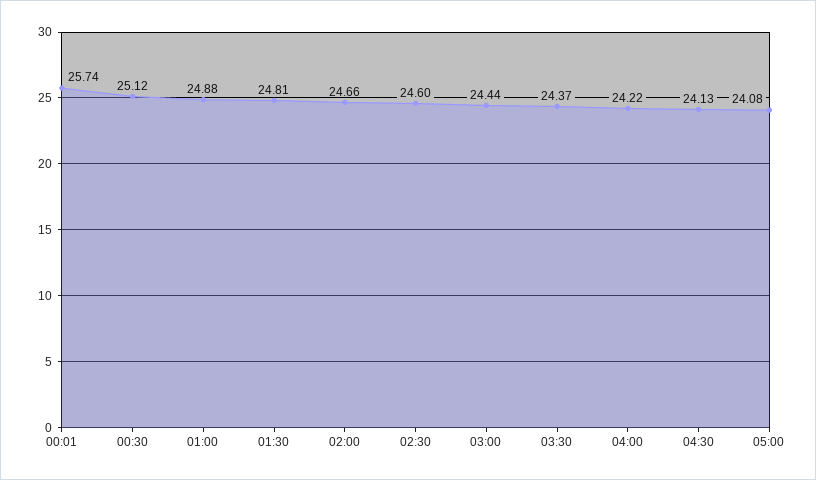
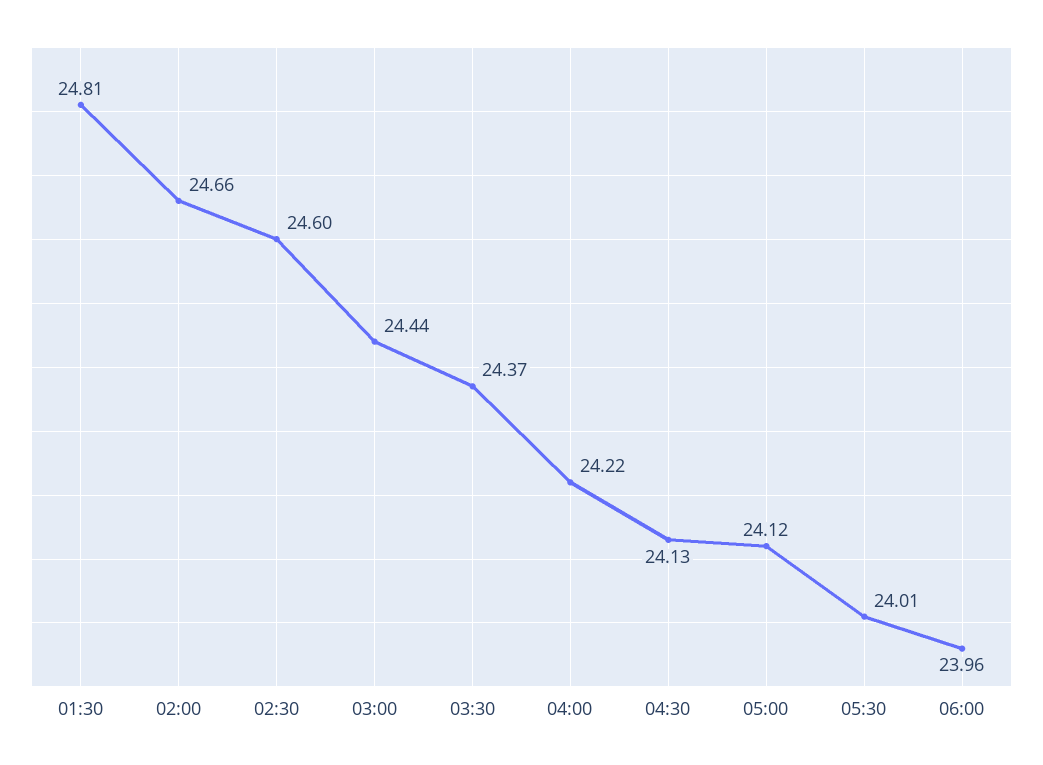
00:01: 25.74 -> none
00:30: 25.12 -> none
01:00: 24.88 -> none
05:00: 24.08 -> 24.12
05:30: none -> 24.01
06:00: none -> 23.96

